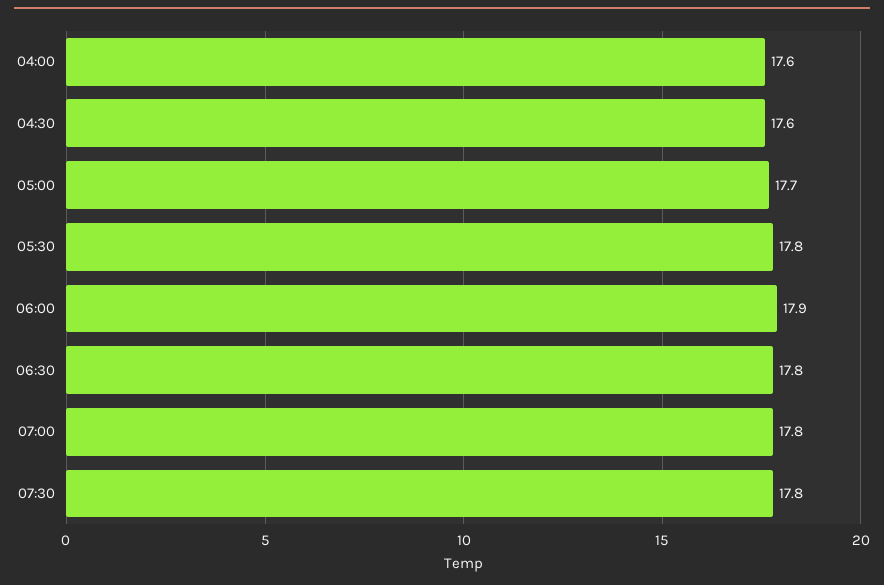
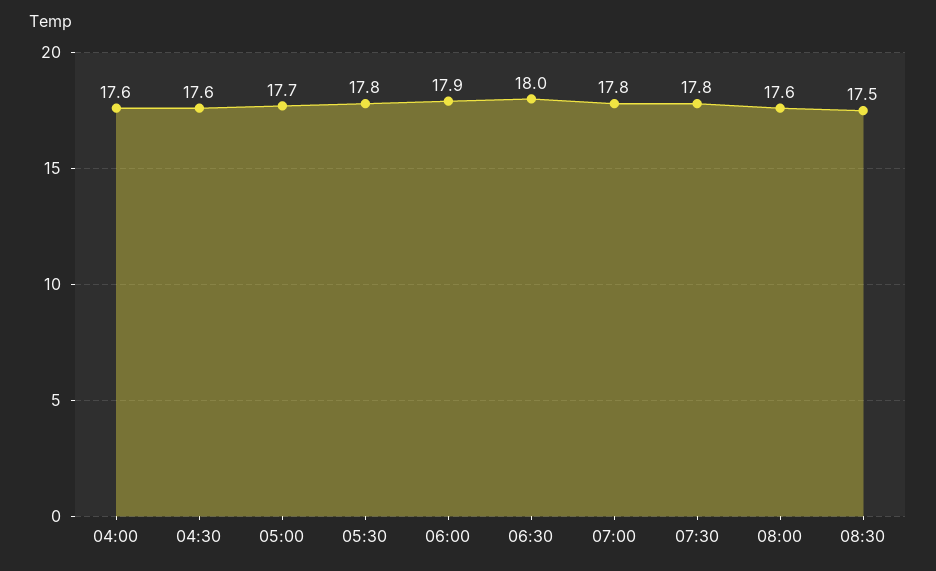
06:30: 17.8 -> 18
08:00: none -> 17.6
08:30: none -> 17.5

